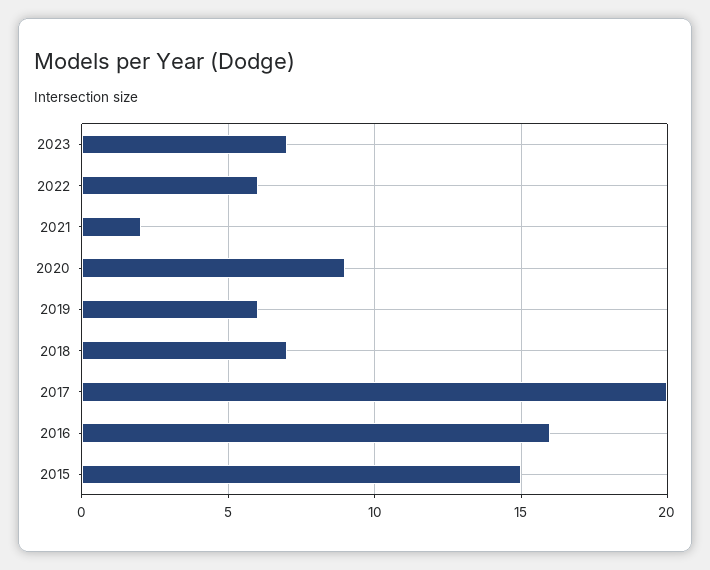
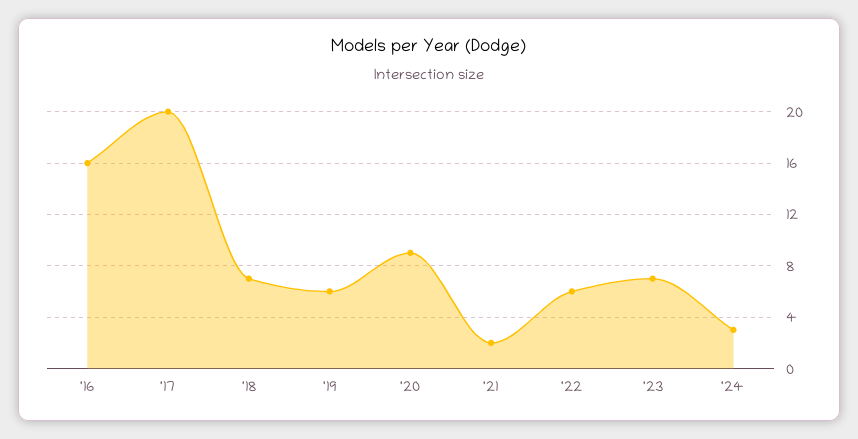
2015: 15 -> none
'24: none -> 3

